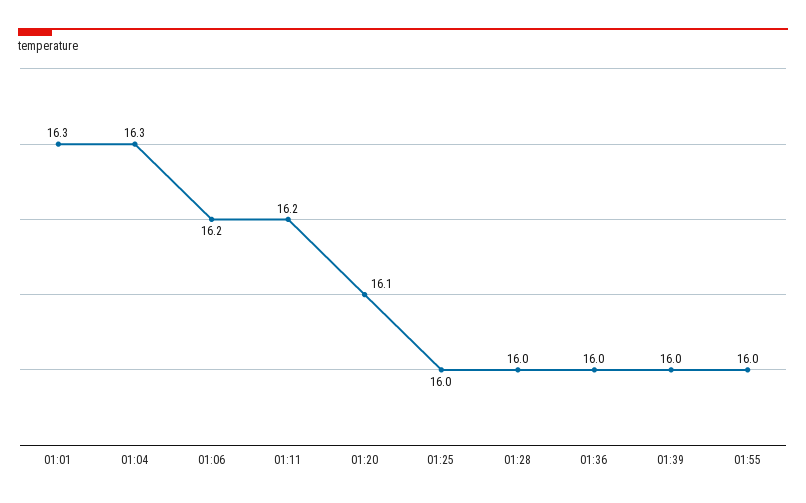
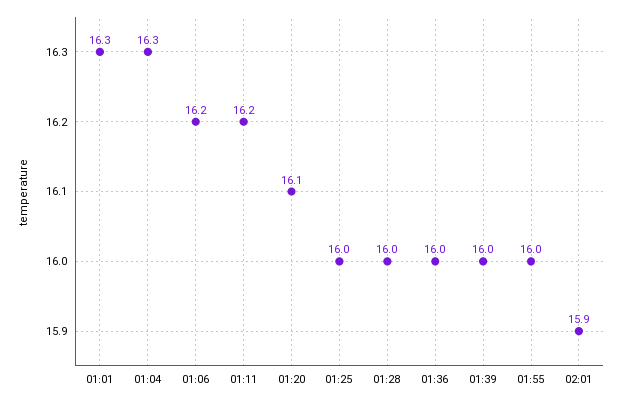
02:01: none -> 15.9

